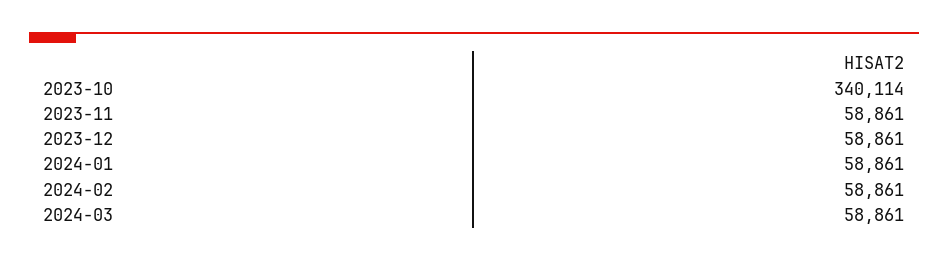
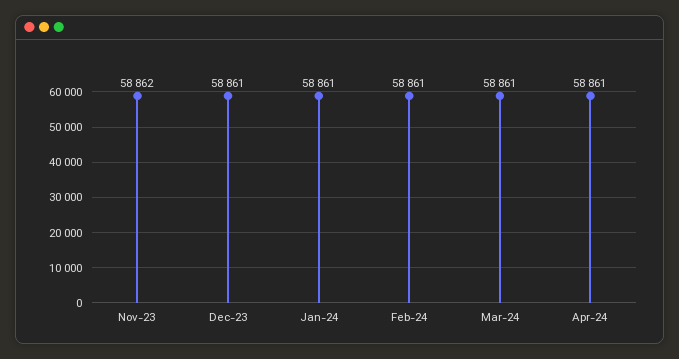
2023-10: 340114 -> none
2023-11: 58861 -> 58862
Apr-24: none -> 58861

